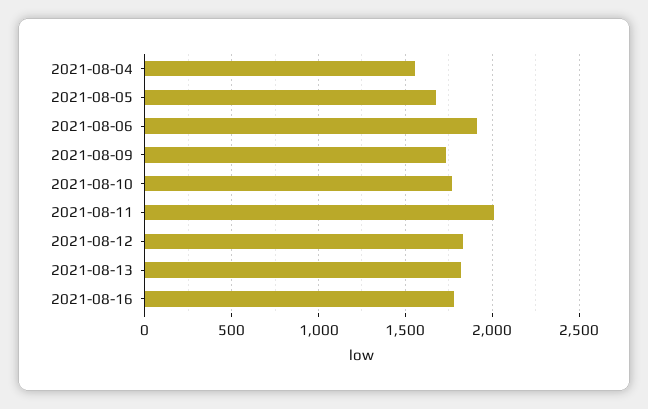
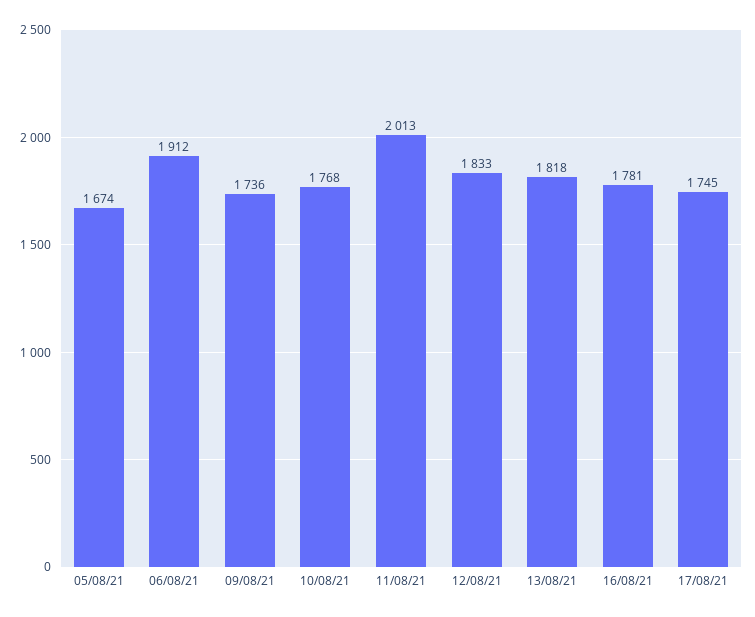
2021-08-04: 1550 -> none
17/08/21: none -> 1745

